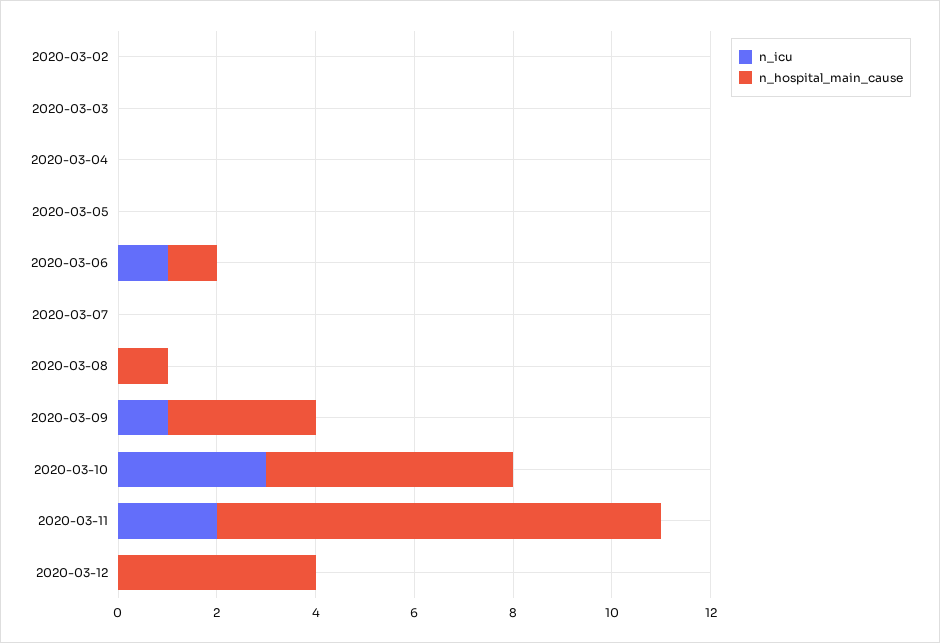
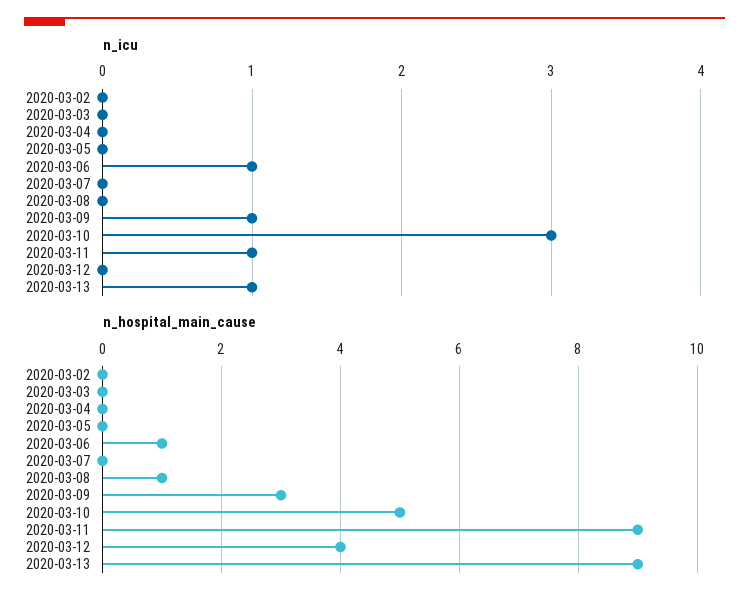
n_icu, 2020-03-11: 2 -> 1
n_icu, 2020-03-13: none -> 1
n_hospital_main_cause, 2020-03-13: none -> 9

